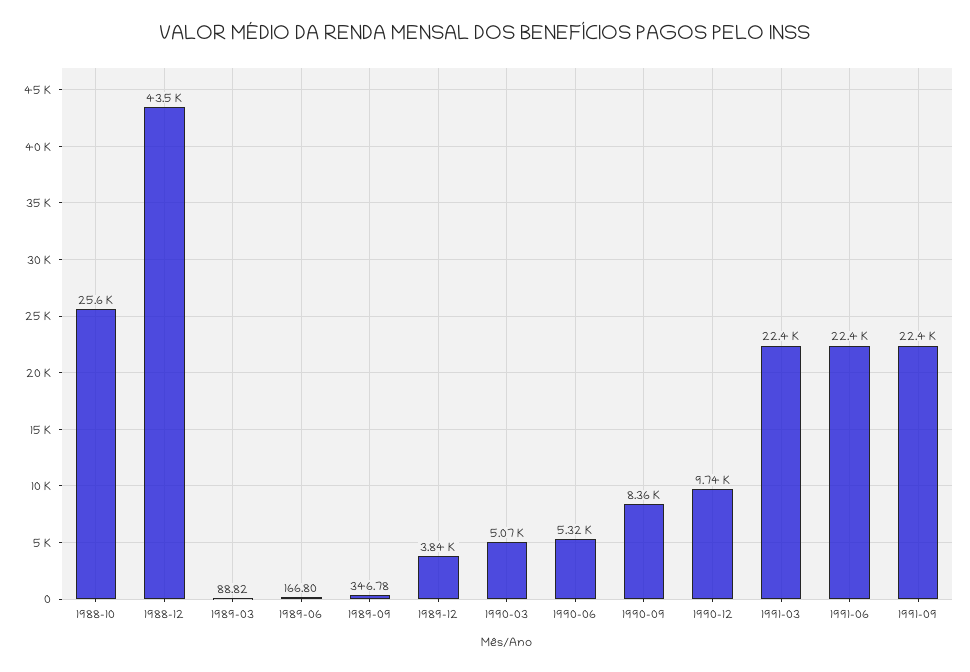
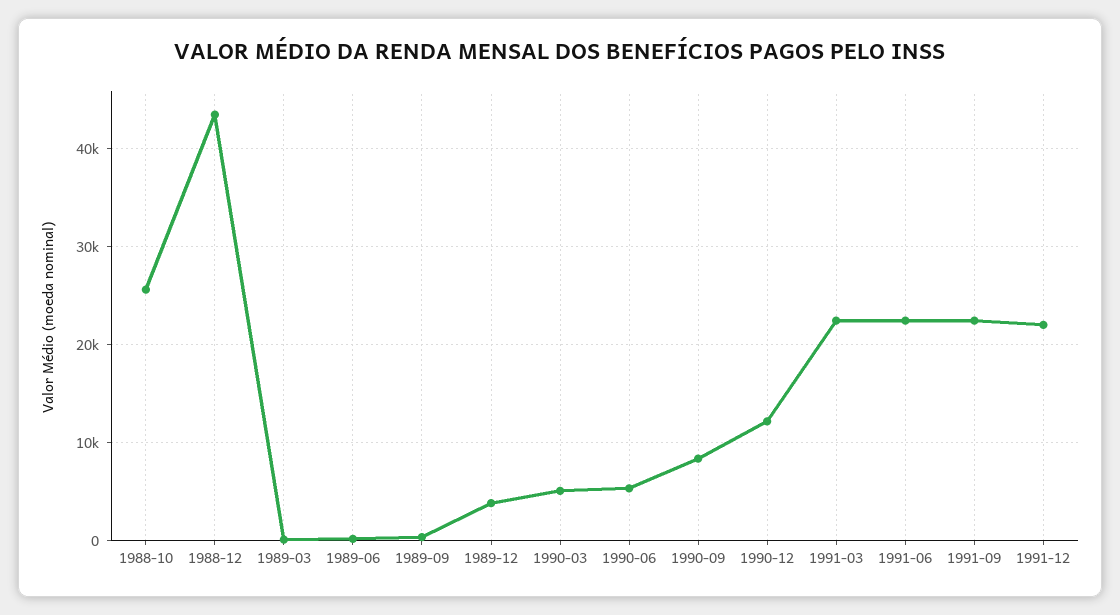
1990-12: 9740 -> 12000
1991-12: none -> 22000

